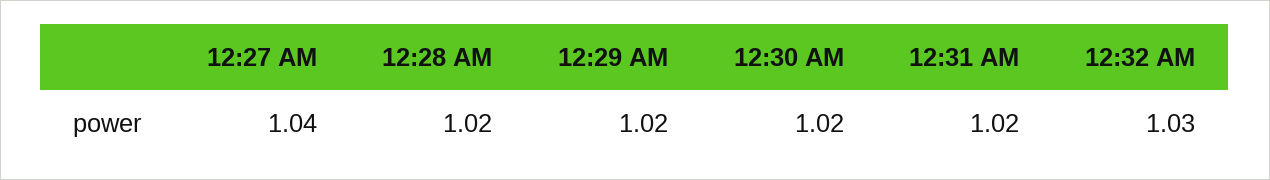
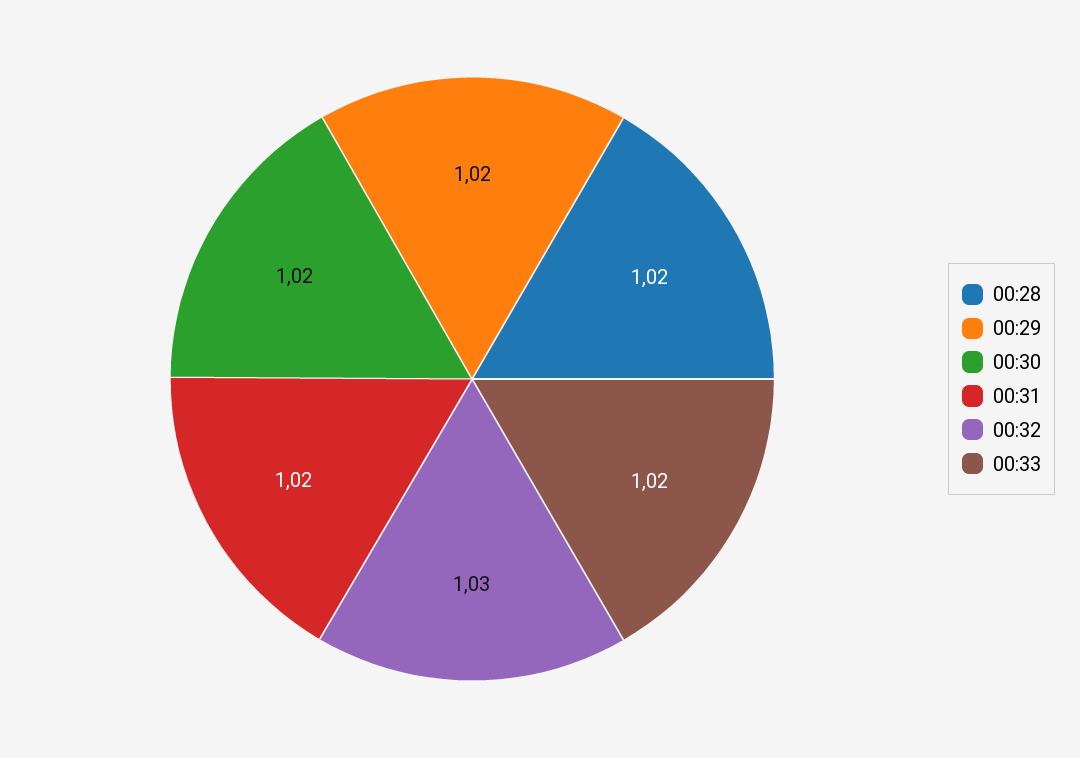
12:27 AM: 1.04 -> none
00:33: none -> 1.02

